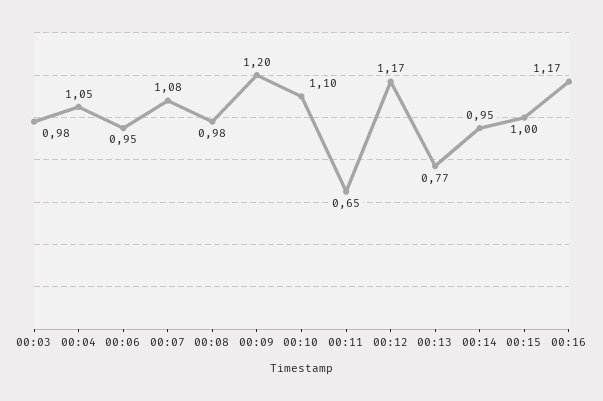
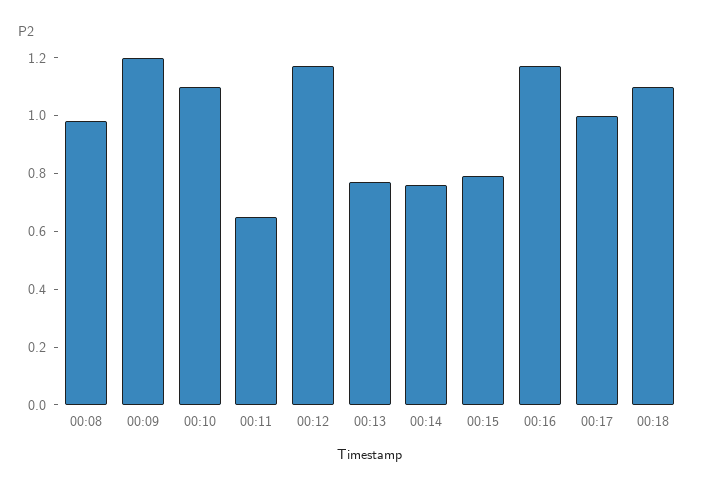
00:03: 0.98 -> none
00:04: 1.05 -> none
00:06: 0.95 -> none
00:07: 1.08 -> none
00:14: 0.95 -> 0.75
00:15: 1 -> 0.8
00:17: none -> 1
00:18: none -> 1.1

